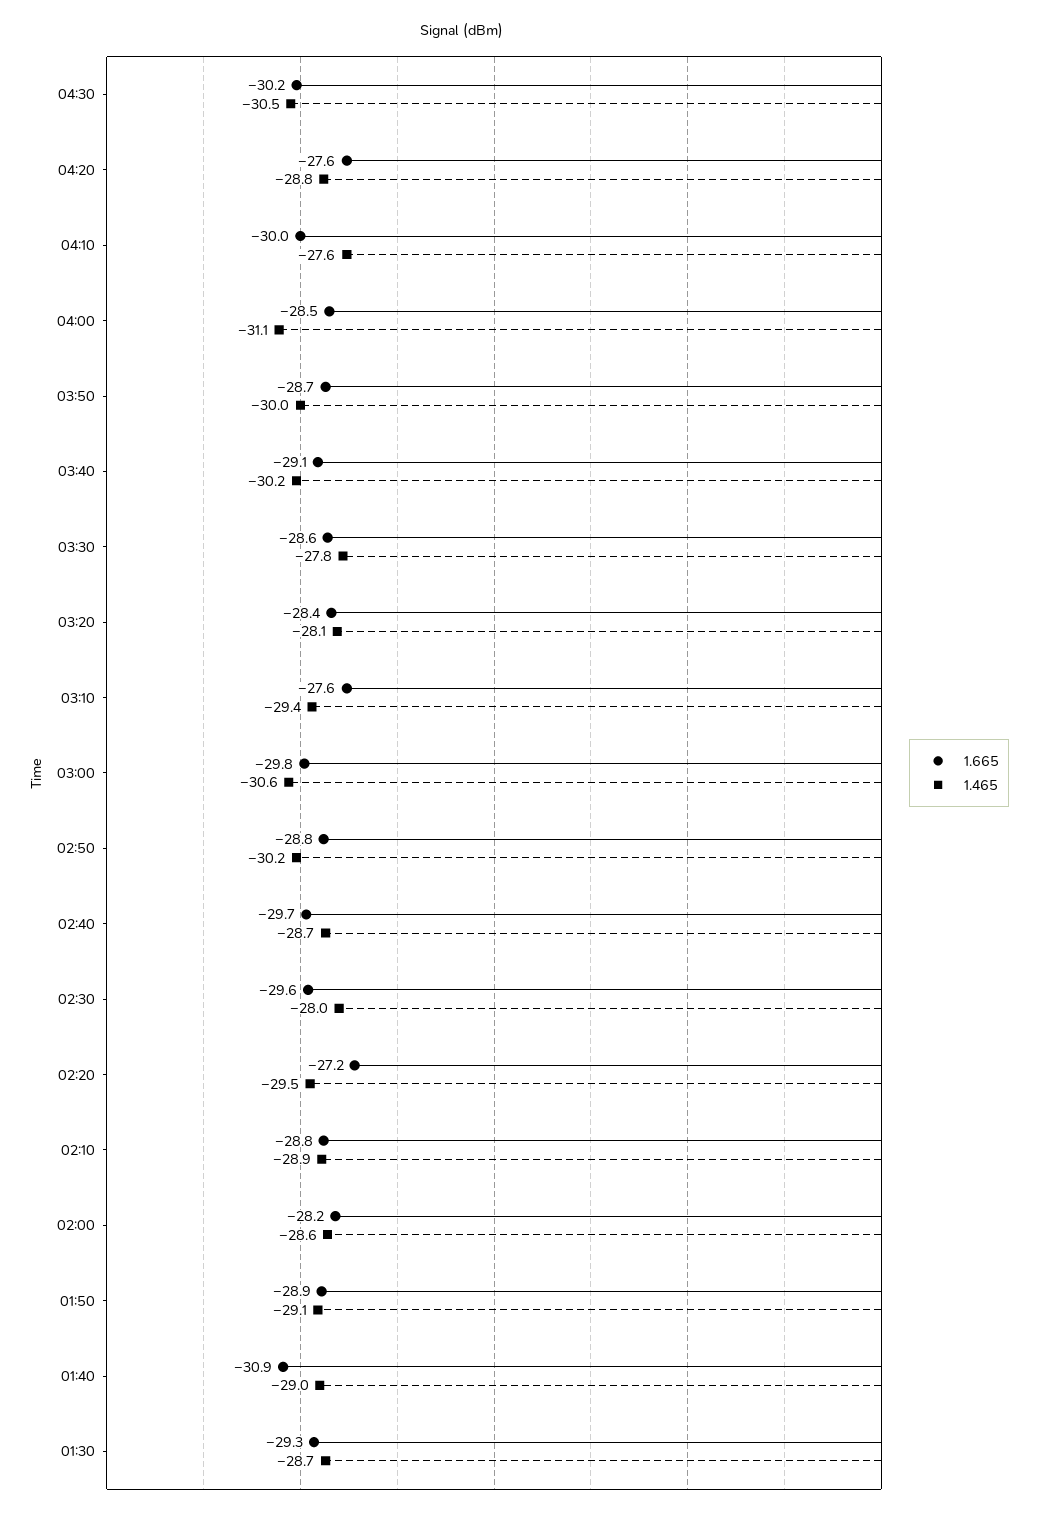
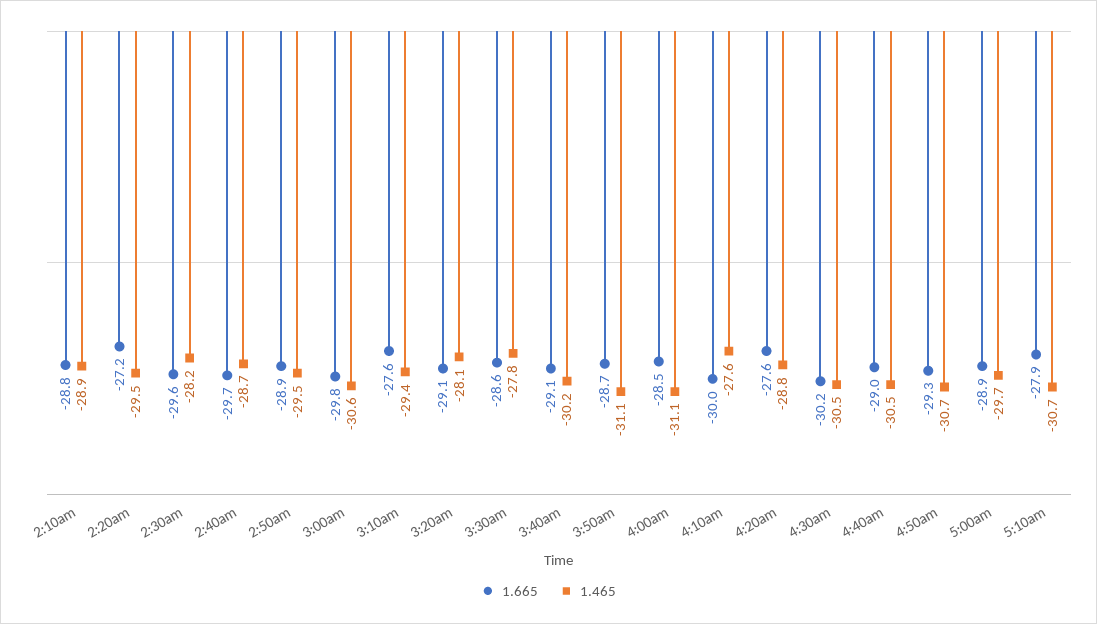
1.465, 03:50: -30 -> -31.1
1.665, 03:20: -28.4 -> -29.1
1.665, 02:50: -28.8 -> -28.9
1.465, 02:50: -30.2 -> -29.5
1.465, 02:30: -28 -> -28.2
1.665, 02:00: -28.2 -> none
1.465, 02:00: -28.6 -> none
1.665, 01:50: -28.9 -> none
1.465, 01:50: -29.1 -> none
1.665, 01:40: -30.9 -> none
1.465, 01:40: -29 -> none
1.665, 01:30: -29.3 -> none
1.465, 01:30: -28.7 -> none
1.665, 4:40am: none -> -29
1.465, 4:40am: none -> -30.5
1.665, 4:50am: none -> -29.3
1.465, 4:50am: none -> -30.7
1.665, 5:00am: none -> -28.9
1.465, 5:00am: none -> -29.7
1.665, 5:10am: none -> -27.9
1.465, 5:10am: none -> -30.7

